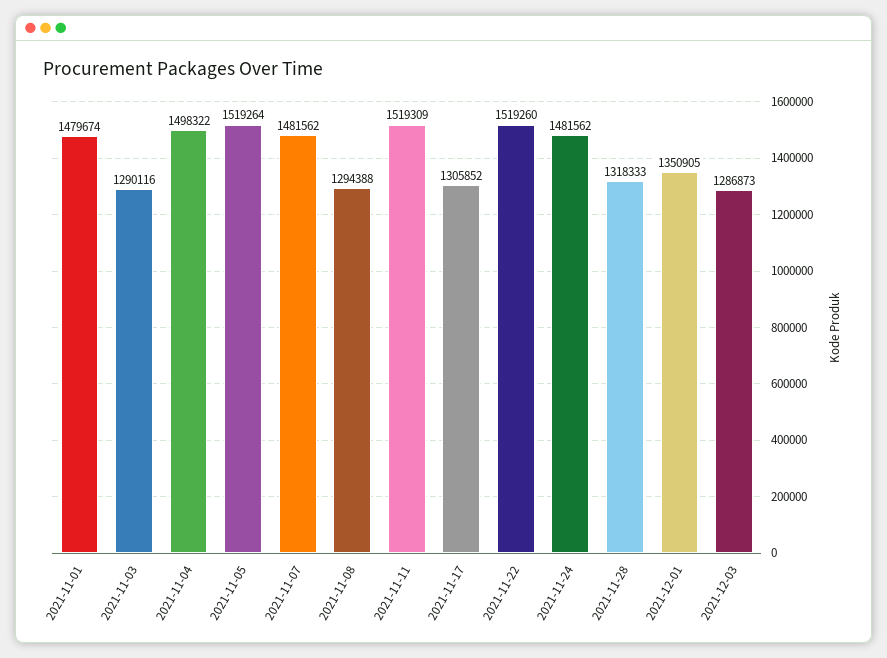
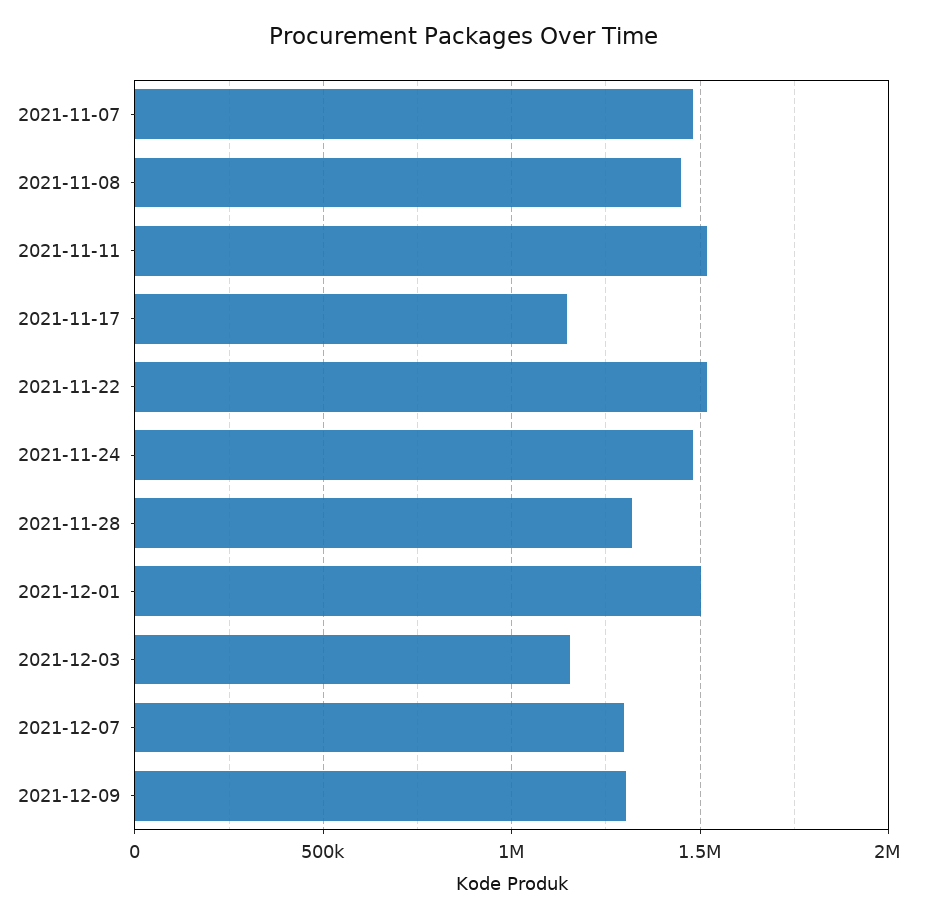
2021-11-01: 1479674 -> none
2021-11-03: 1290116 -> none
2021-11-04: 1498322 -> none
2021-11-05: 1519264 -> none
2021-11-08: 1294388 -> 1450000
2021-11-17: 1305852 -> 1150000
2021-12-01: 1350905 -> 1500000
2021-12-03: 1286873 -> 1150000
2021-12-07: none -> 1300000
2021-12-09: none -> 1300000

